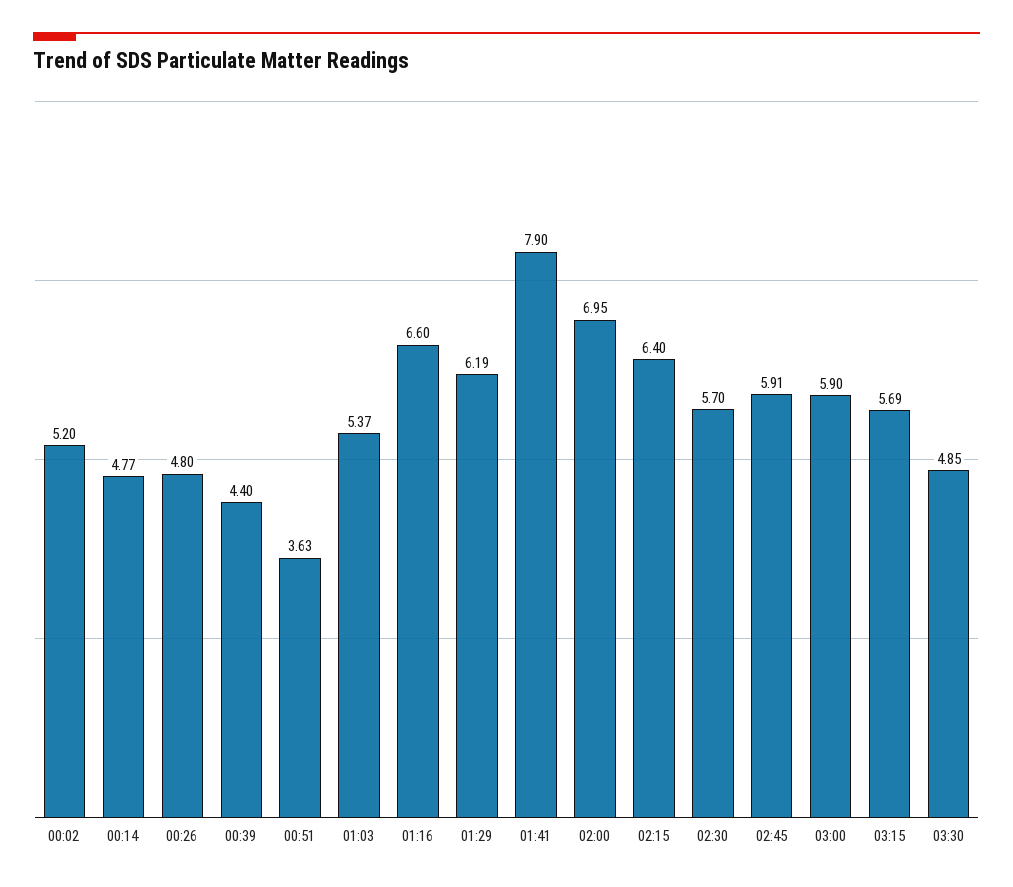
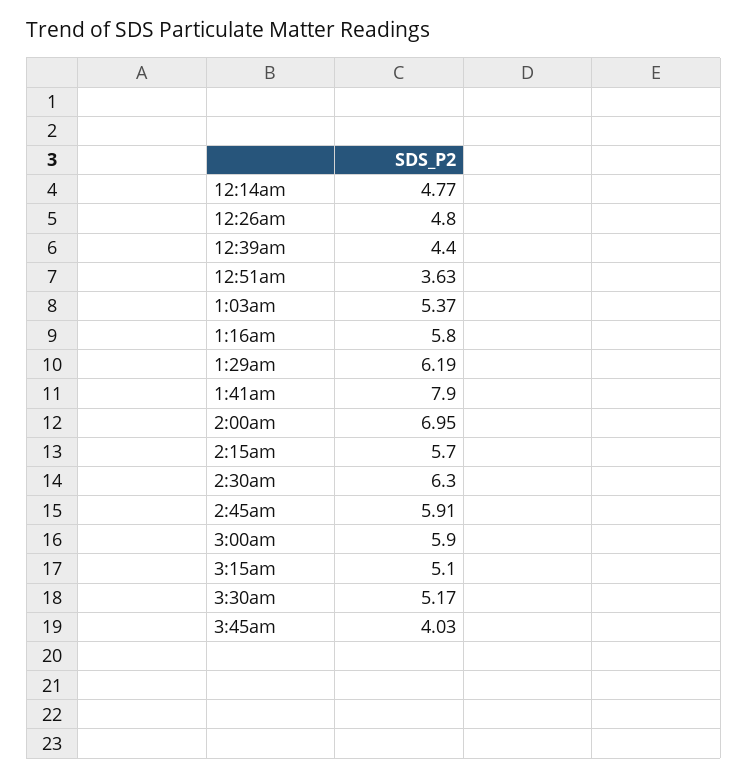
00:02: 5.2 -> none
01:16: 6.6 -> 5.8
02:15: 6.4 -> 5.7
02:30: 5.7 -> 6.3
03:15: 5.69 -> 5.1
03:30: 4.85 -> 5.17
3:45am: none -> 4.03

